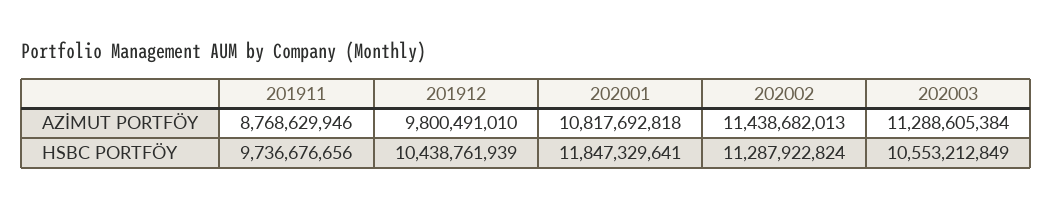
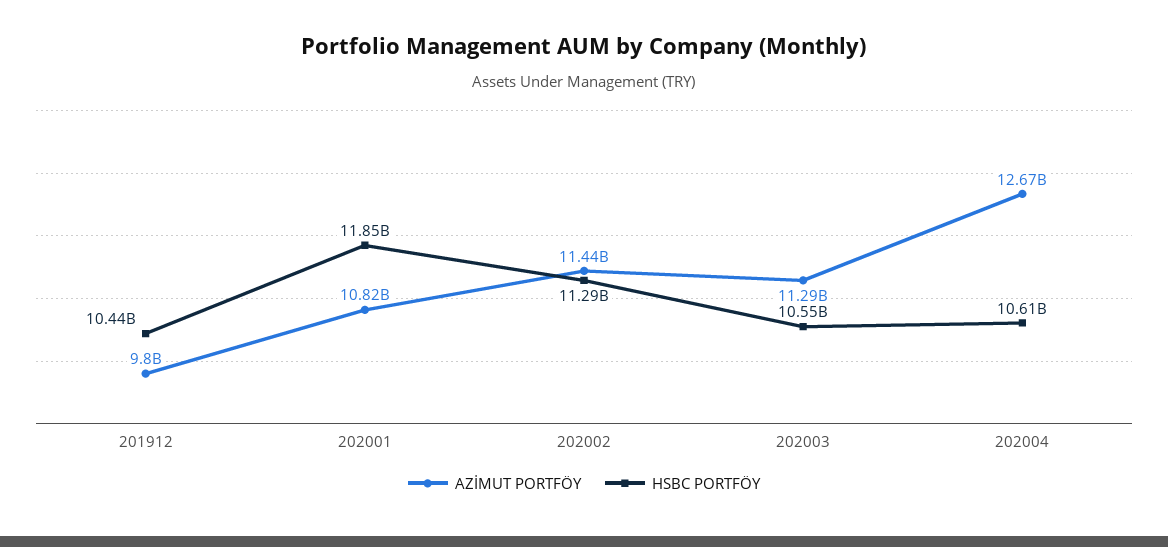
AZİMUT PORTFÖY, 201911: 8768629946 -> none
HSBC PORTFÖY, 201911: 9736676656 -> none
AZİMUT PORTFÖY, 202004: none -> 12670000000
HSBC PORTFÖY, 202004: none -> 10610000000

